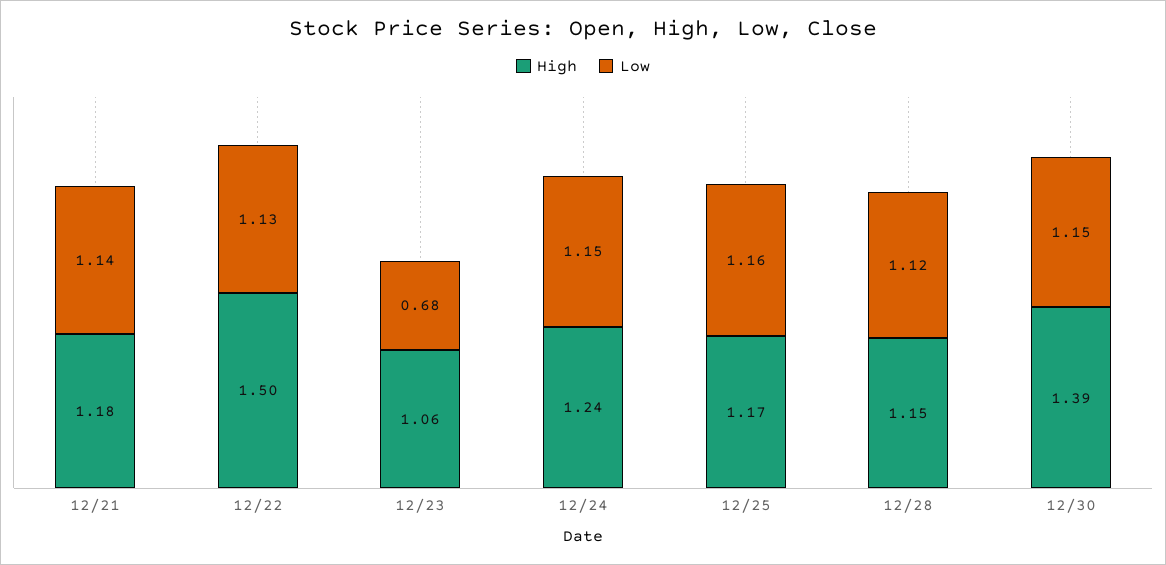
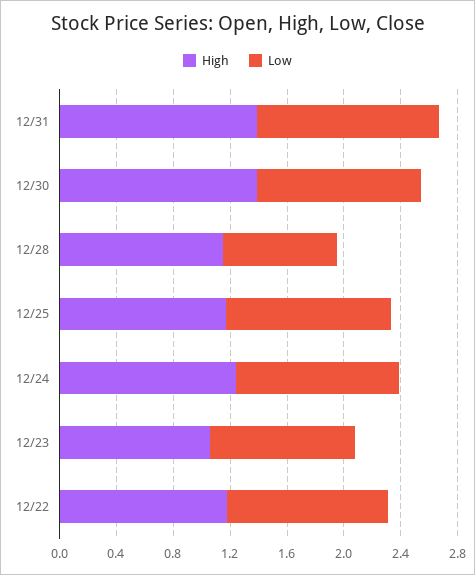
High, 12/21: 1.18 -> none
Low, 12/21: 1.14 -> none
High, 12/22: 1.5 -> 1.2
Low, 12/23: 0.68 -> 1
Low, 12/28: 1.12 -> 0.8
High, 12/31: none -> 1.4
Low, 12/31: none -> 1.3

